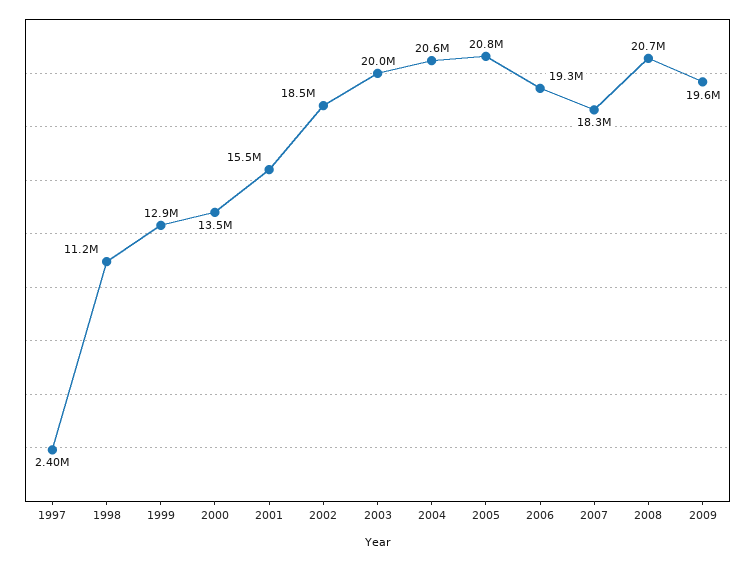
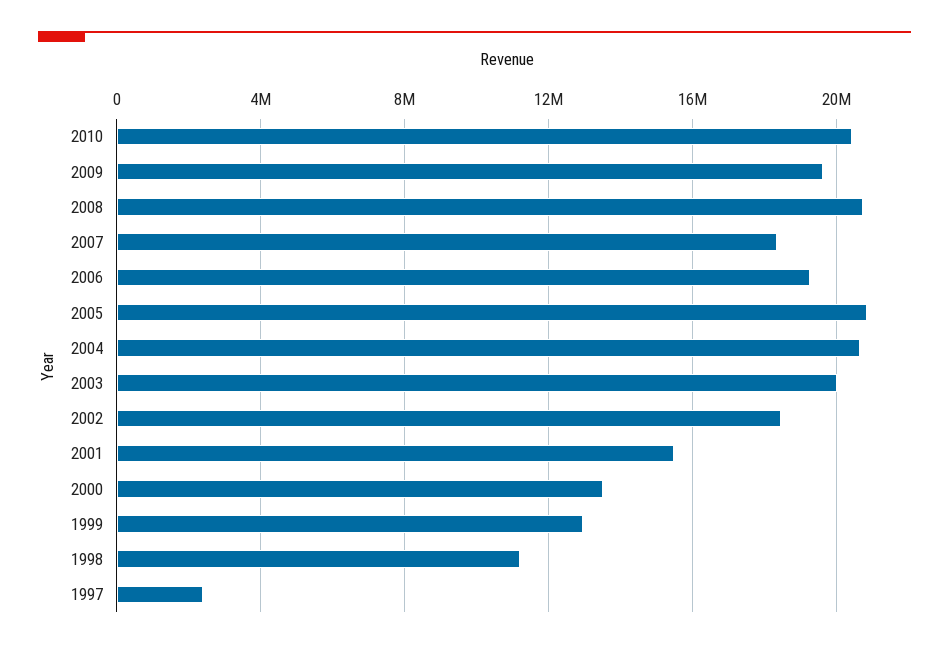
2010: none -> 20500000

